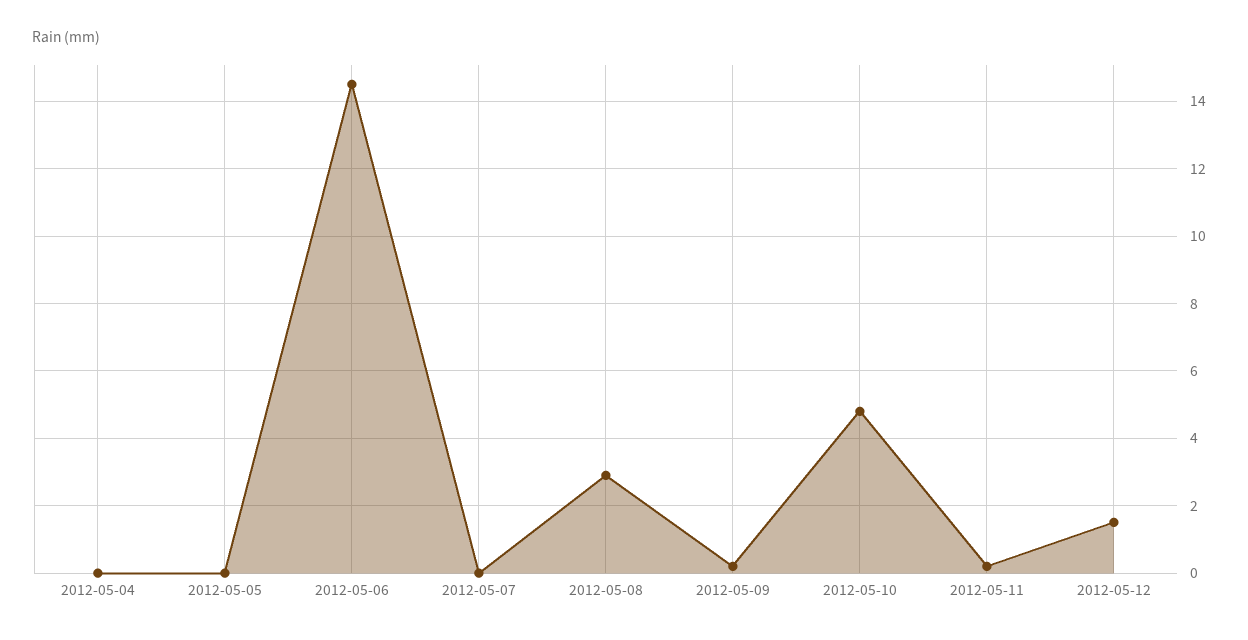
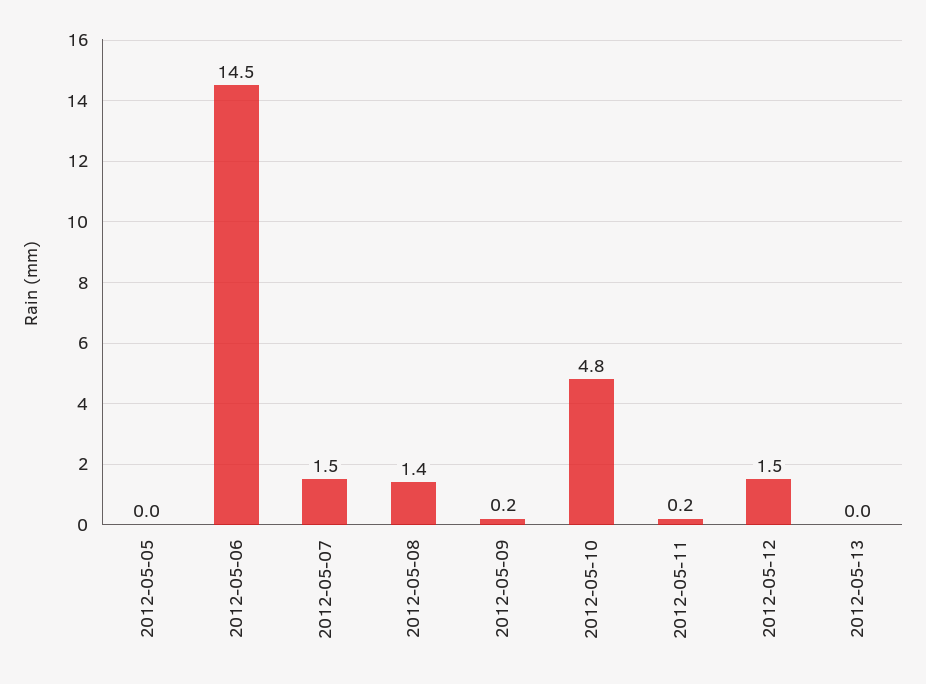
2012-05-04: 0 -> none
2012-05-07: 0 -> 1.5
2012-05-08: 3 -> 1.4
2012-05-13: none -> 0

